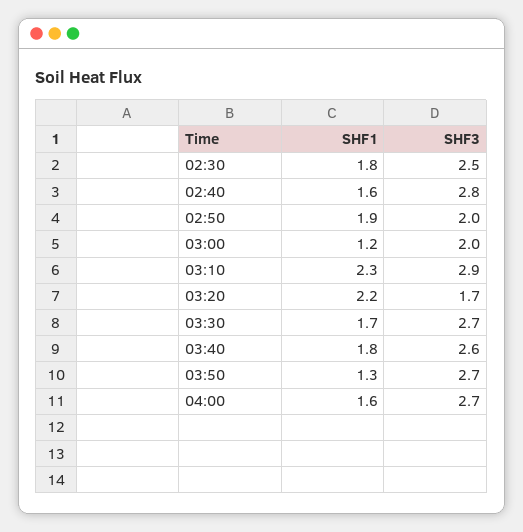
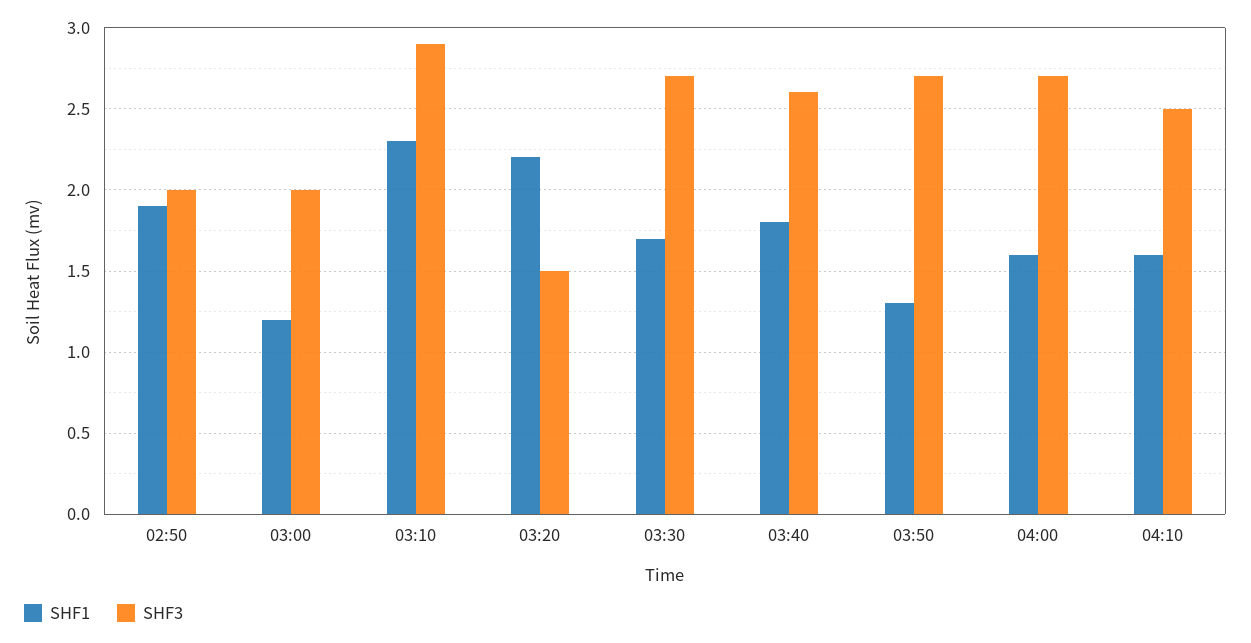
SHF1, 02:30: 1.8 -> none
SHF3, 02:30: 2.5 -> none
SHF1, 02:40: 1.6 -> none
SHF3, 02:40: 2.8 -> none
SHF3, 03:20: 1.7 -> 1.5
SHF1, 04:10: none -> 1.6
SHF3, 04:10: none -> 2.5

